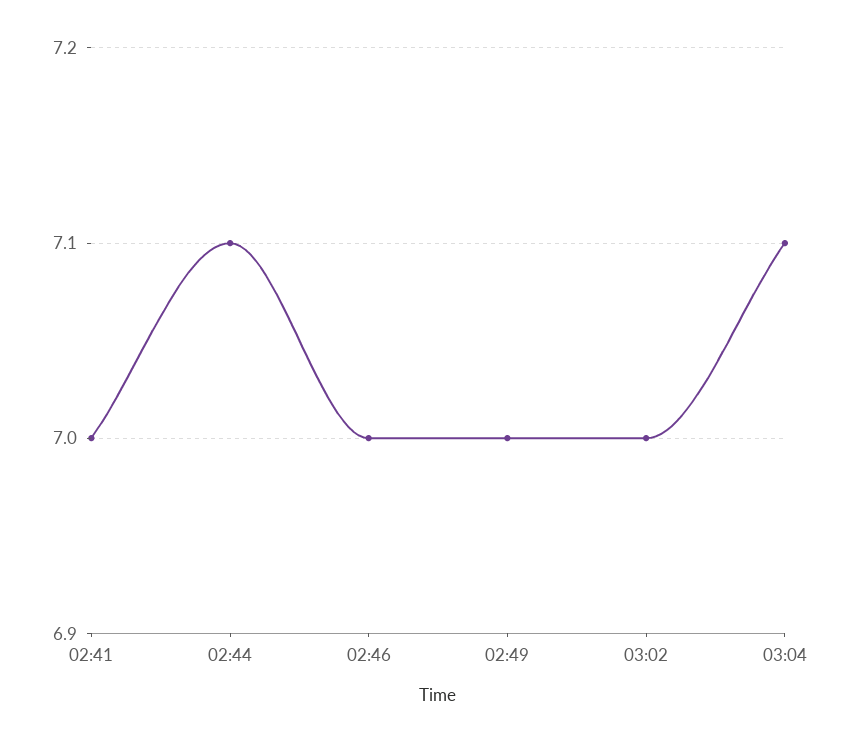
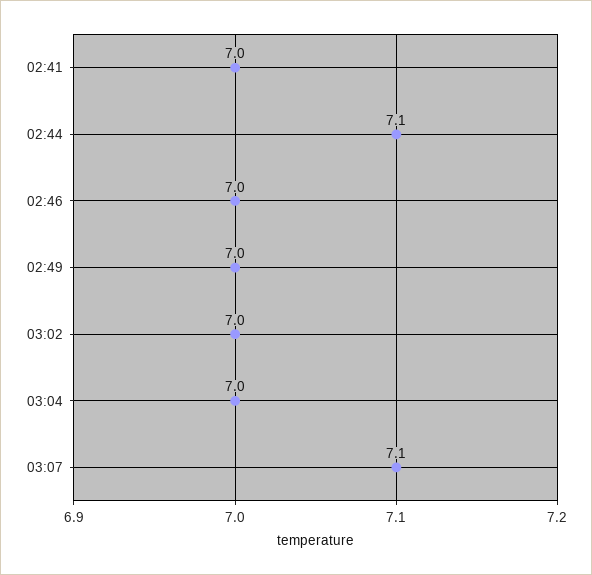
03:04: 7.1 -> 7
03:07: none -> 7.1

